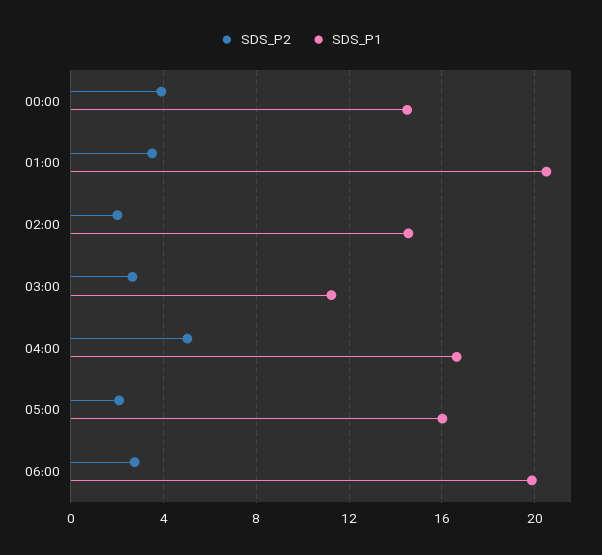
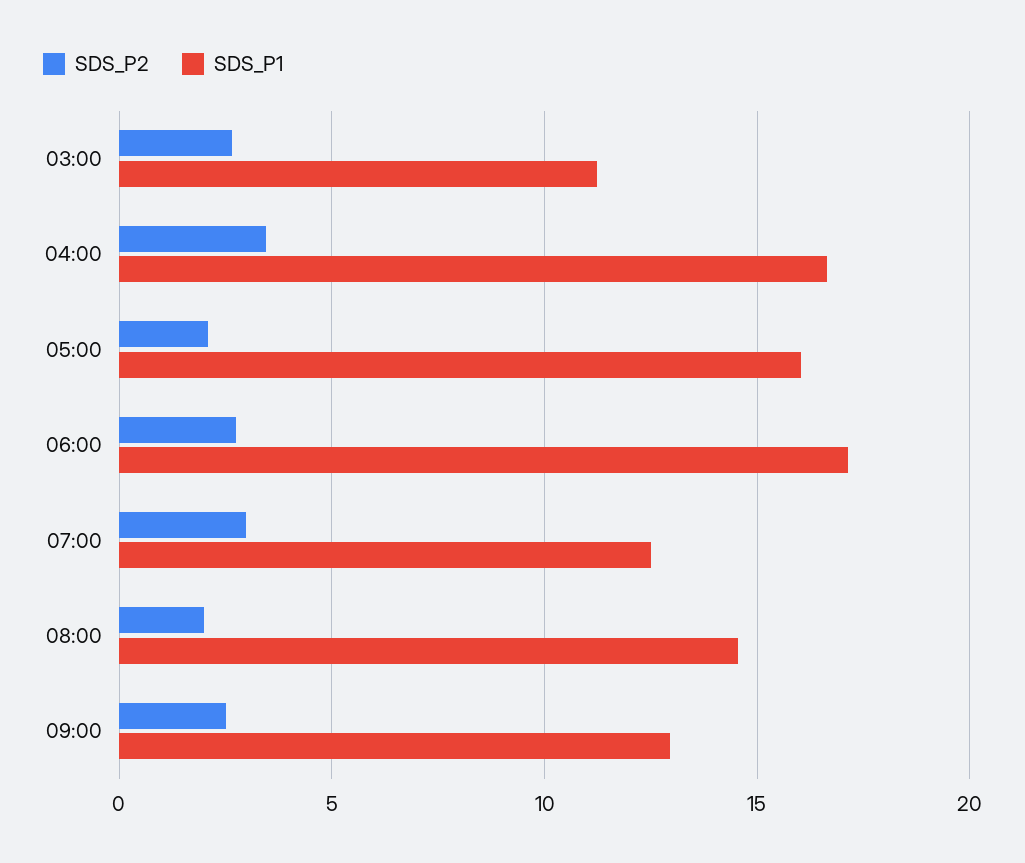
SDS_P2, 00:00: 4 -> none
SDS_P1, 00:00: 14.5 -> none
SDS_P2, 01:00: 3.5 -> none
SDS_P1, 01:00: 20.5 -> none
SDS_P2, 02:00: 2 -> none
SDS_P1, 02:00: 14.5 -> none
SDS_P2, 04:00: 5 -> 3.5
SDS_P1, 06:00: 20 -> 17
SDS_P2, 07:00: none -> 3
SDS_P1, 07:00: none -> 12.5
SDS_P2, 08:00: none -> 2
SDS_P1, 08:00: none -> 14.5
SDS_P2, 09:00: none -> 2.5
SDS_P1, 09:00: none -> 13

